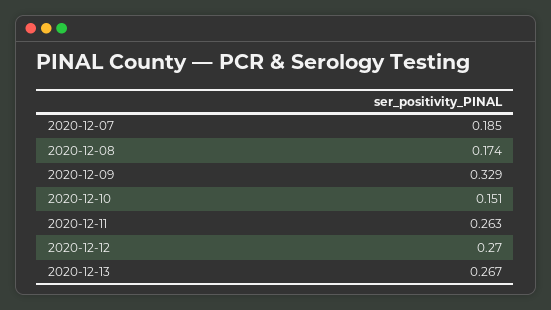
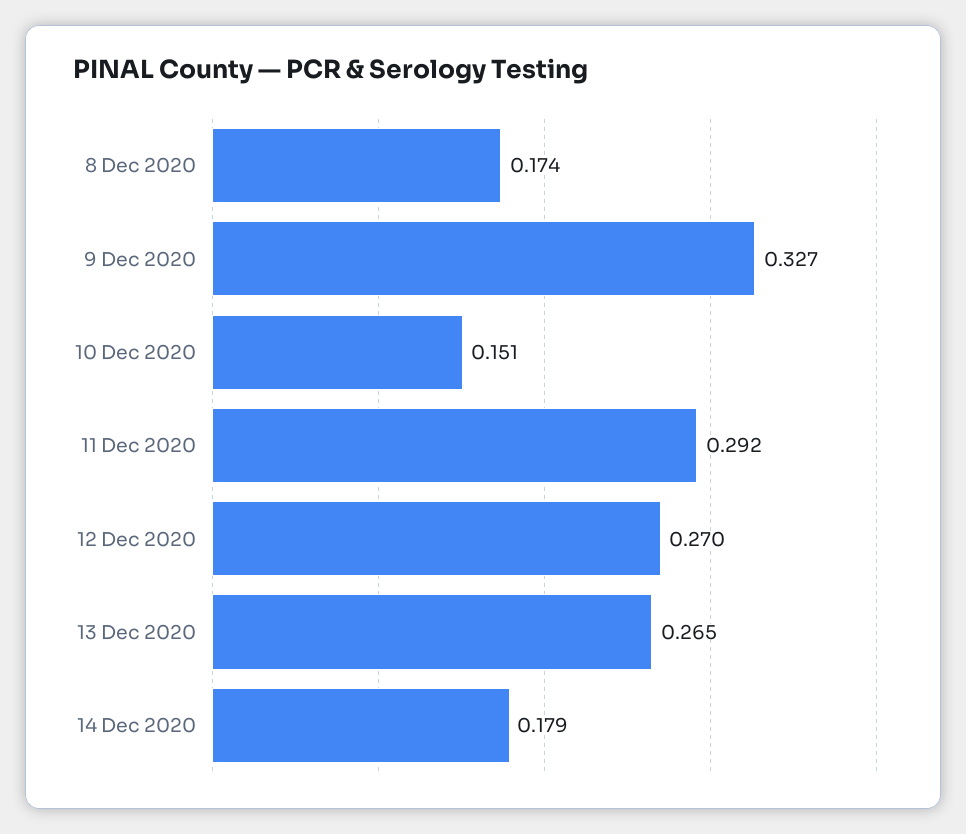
2020-12-07: 0.185 -> none
2020-12-09: 0.329 -> 0.327
2020-12-11: 0.263 -> 0.292
2020-12-13: 0.267 -> 0.265
14 Dec 2020: none -> 0.179

